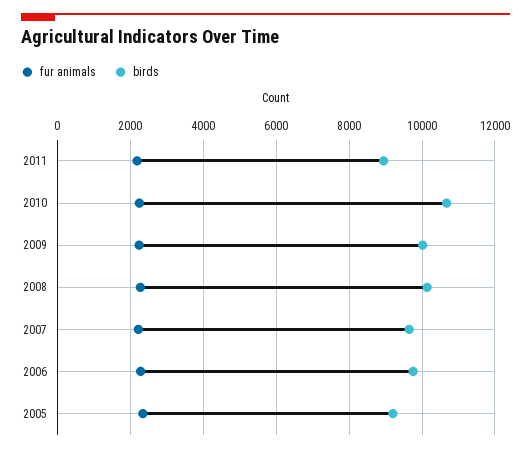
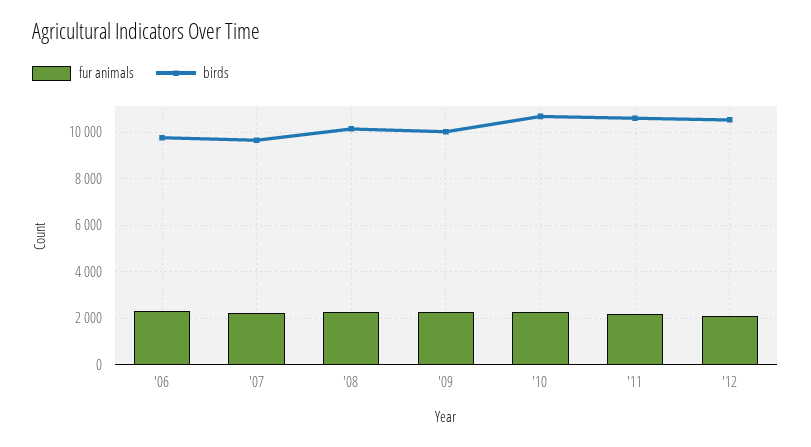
birds, 2011: 9000 -> 10500
fur animals, 2005: 2400 -> none
birds, 2005: 9200 -> none
fur animals, '12: none -> 2000
birds, '12: none -> 10500

